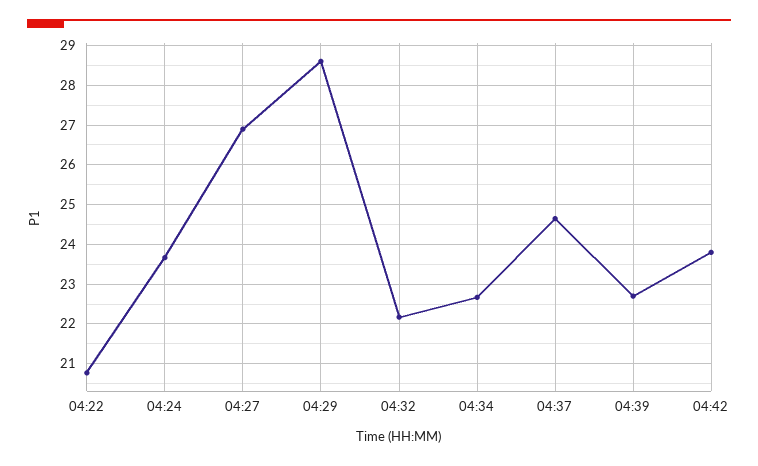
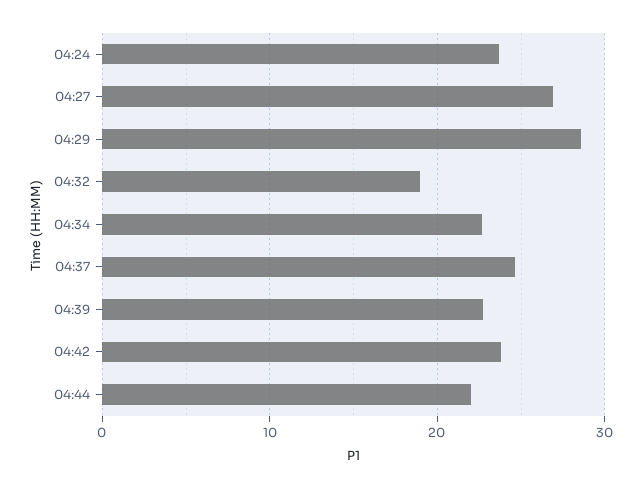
04:22: 20.8 -> none
04:32: 22.2 -> 19
04:44: none -> 22

